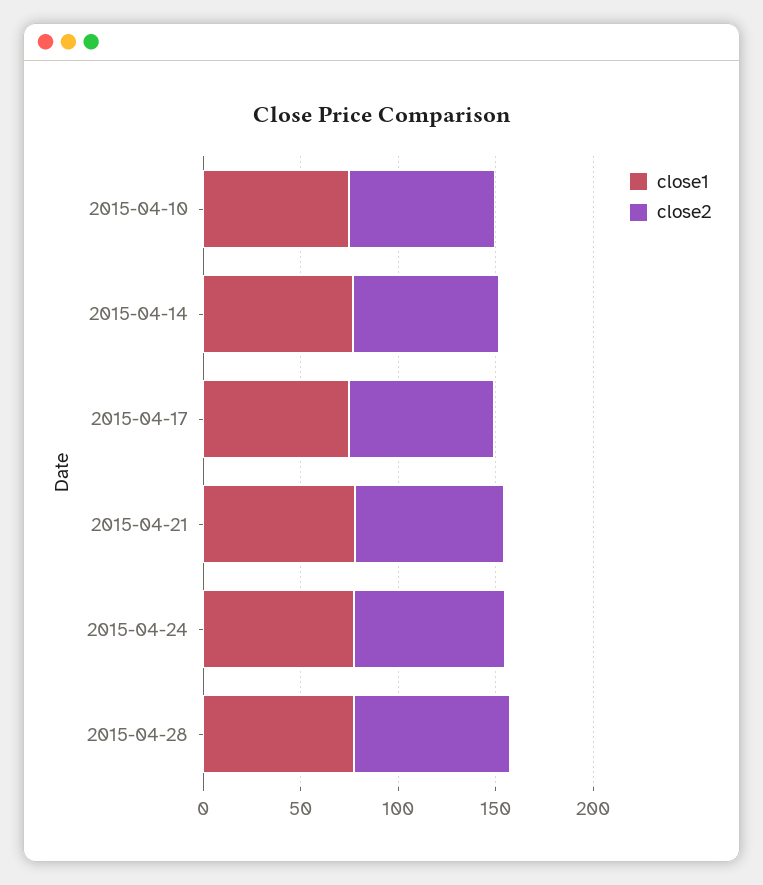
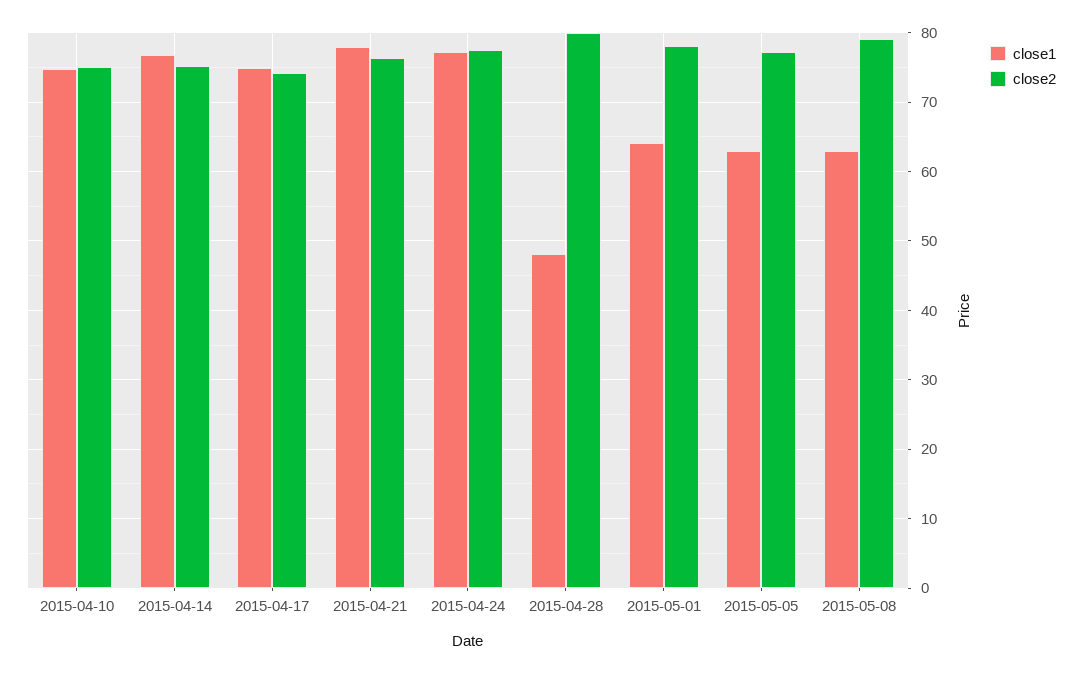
close1, 2015-04-28: 80 -> 48
close1, 2015-05-01: none -> 64
close2, 2015-05-01: none -> 78
close1, 2015-05-05: none -> 63
close2, 2015-05-05: none -> 77
close1, 2015-05-08: none -> 63
close2, 2015-05-08: none -> 79

